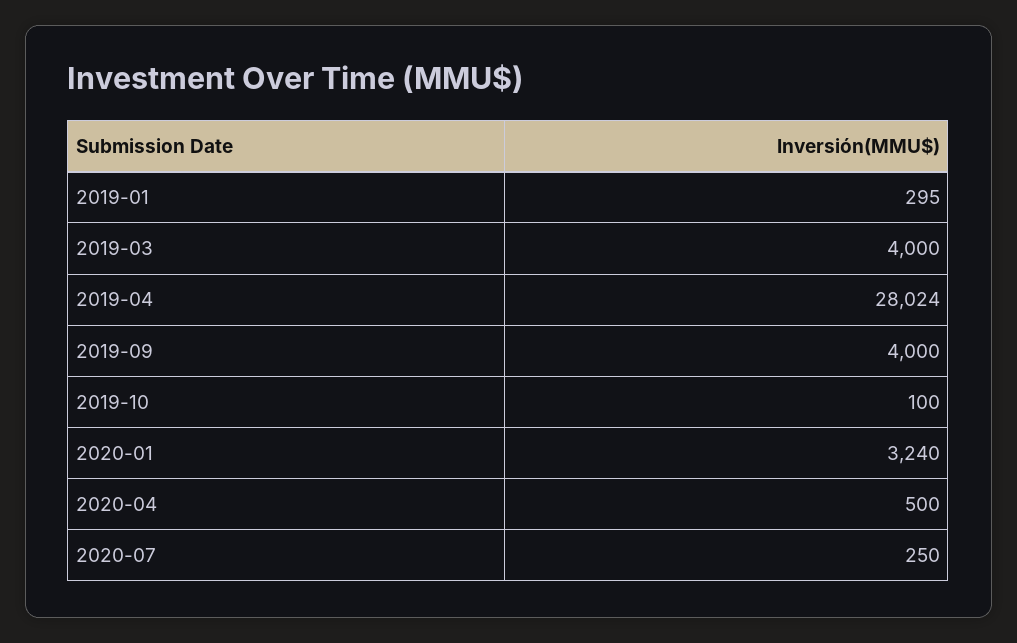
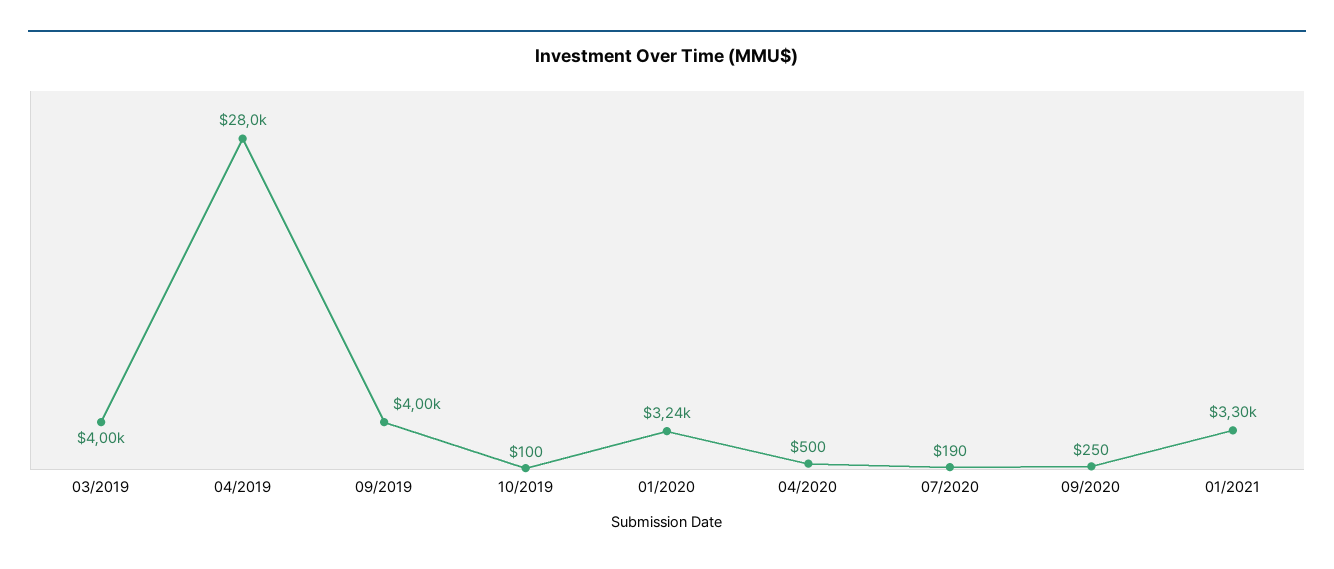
2019-01: 295 -> none
2020-07: 250 -> 190
09/2020: none -> 250
01/2021: none -> 3300

